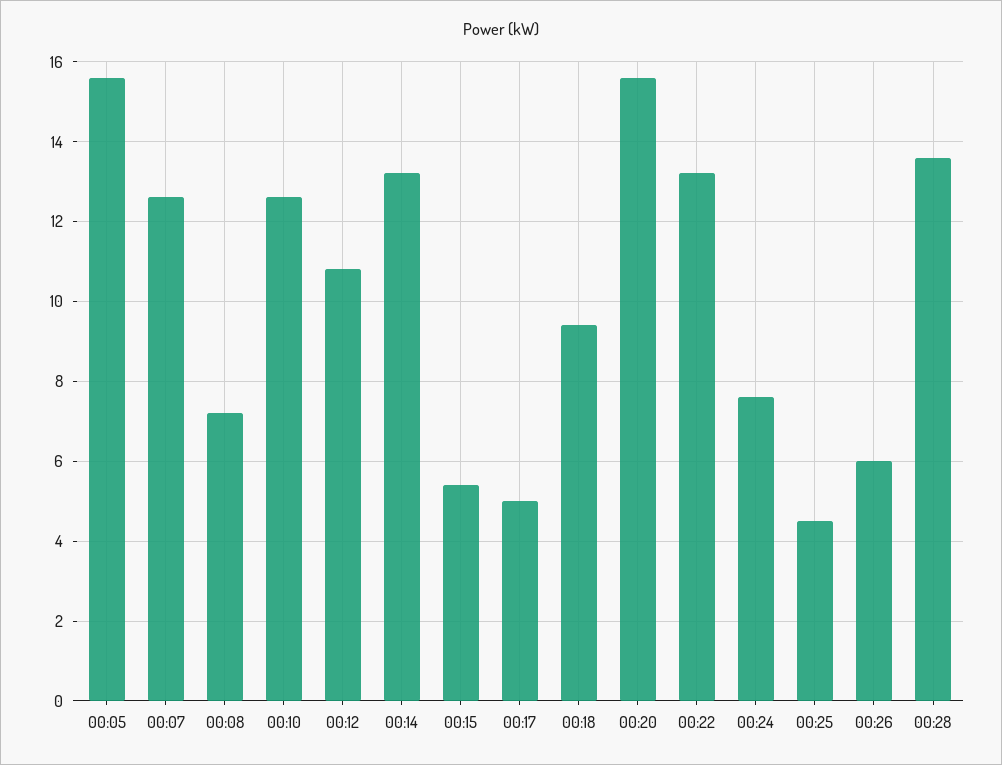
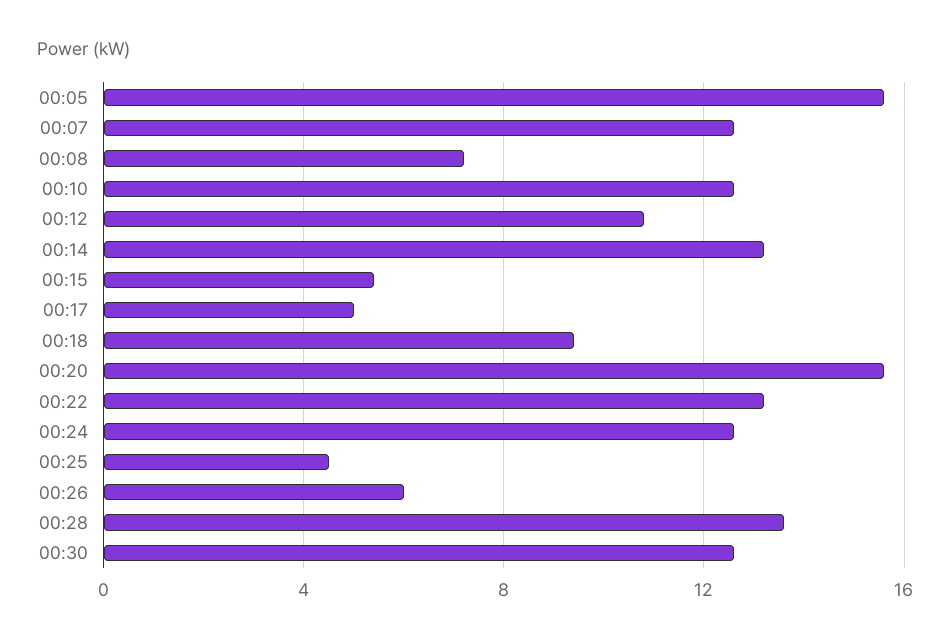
00:24: 7.5 -> 12.5
00:30: none -> 12.5

